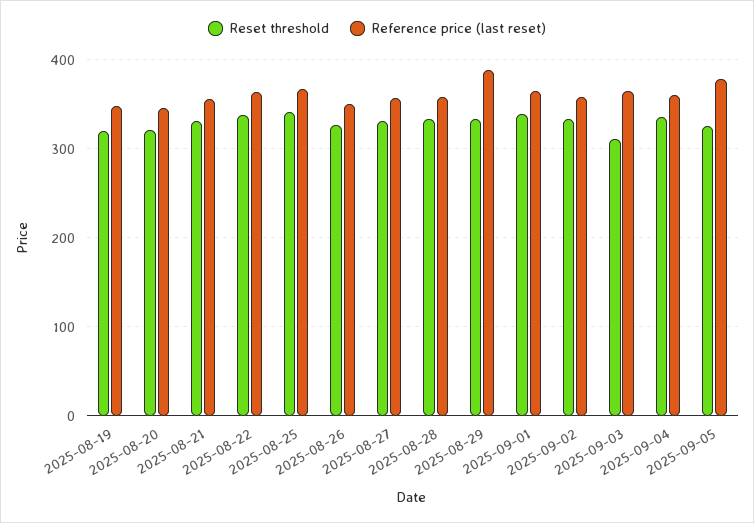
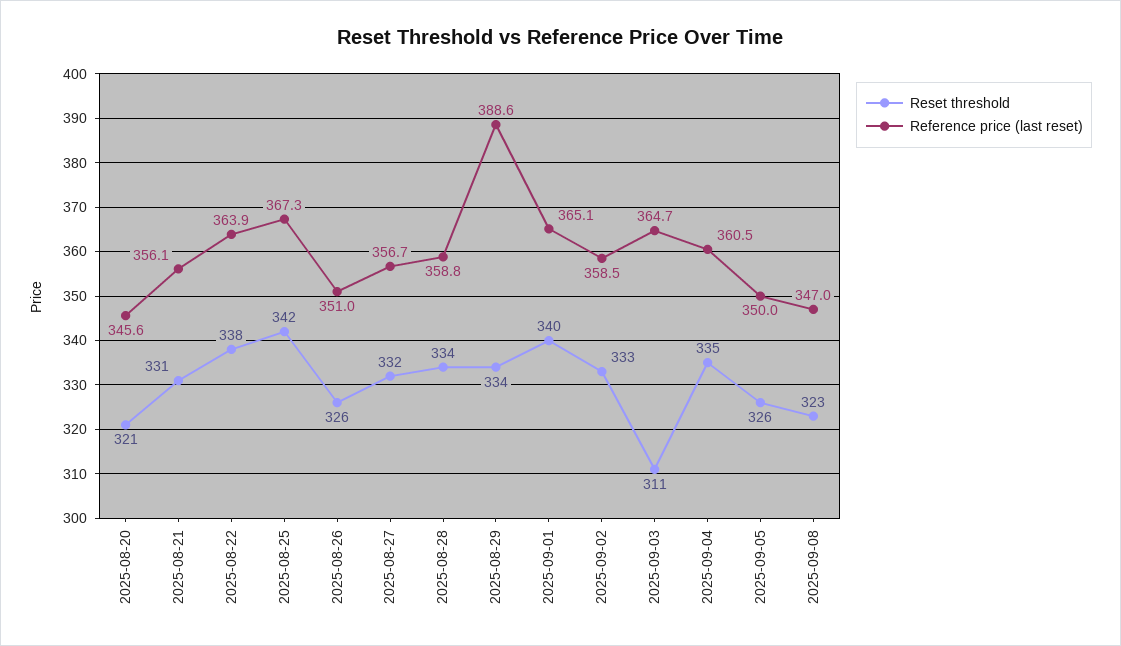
Reset threshold, 2025-08-19: 320 -> none
Reference price (last reset), 2025-08-19: 350 -> none
Reference price (last reset), 2025-09-05: 380 -> 350
Reset threshold, 2025-09-08: none -> 323
Reference price (last reset), 2025-09-08: none -> 347

